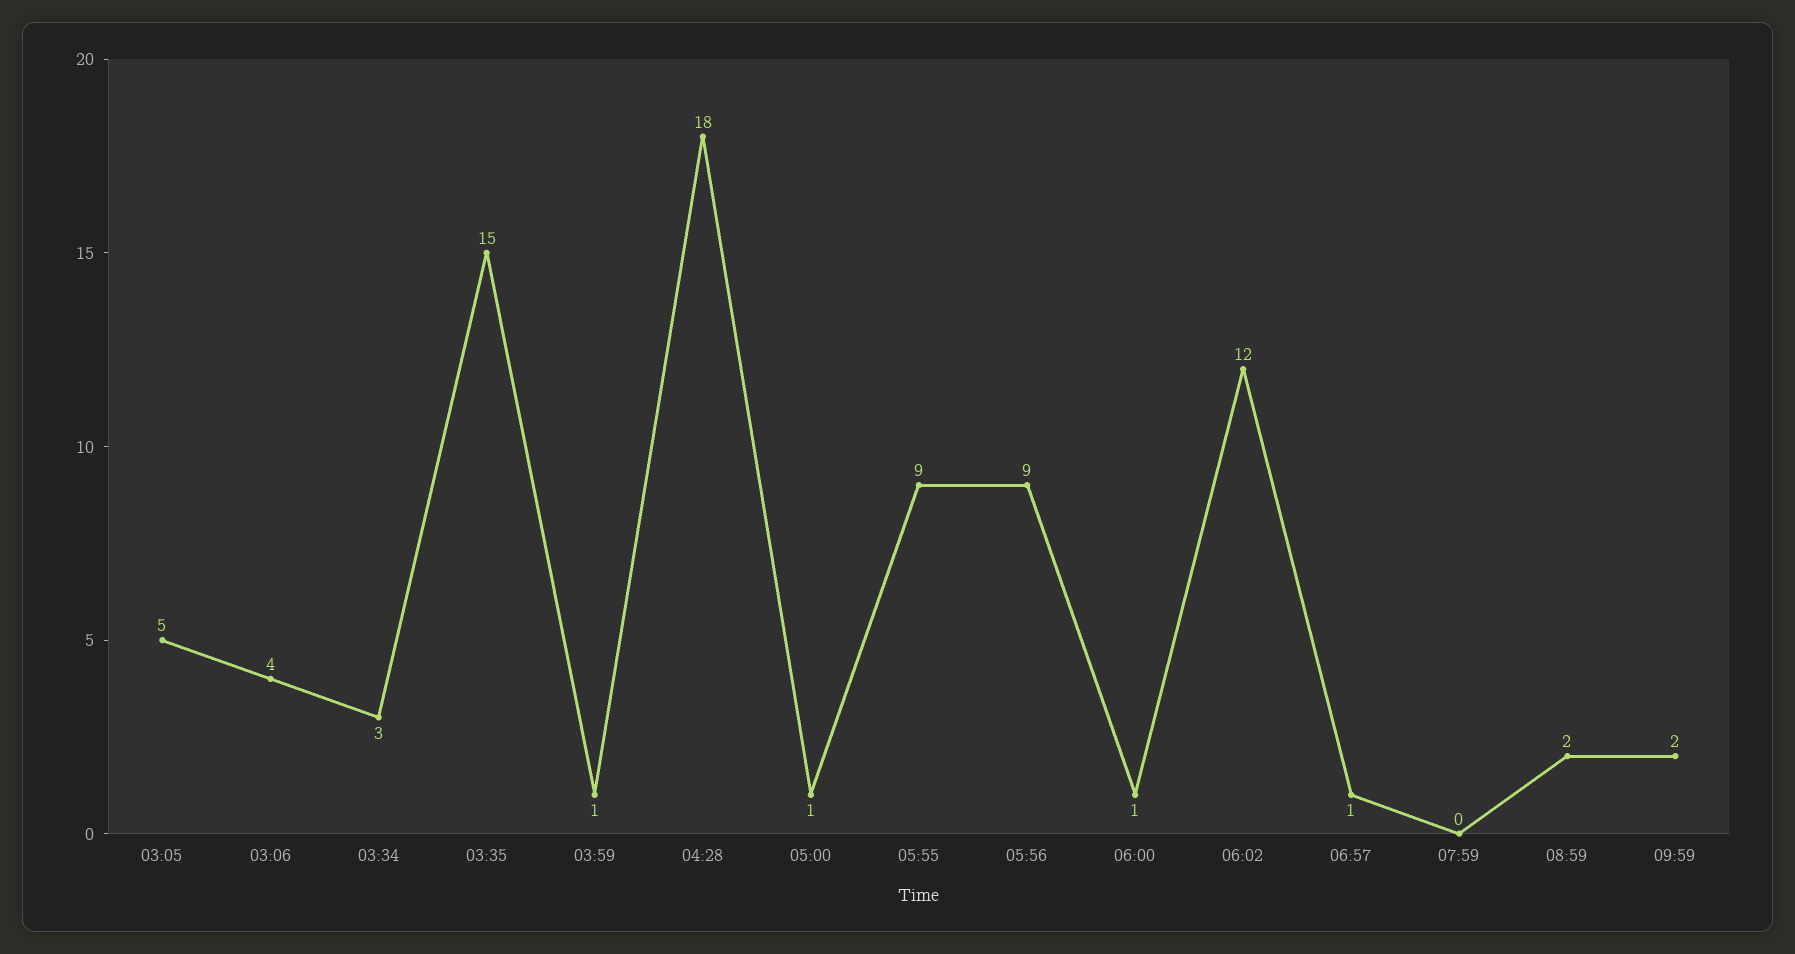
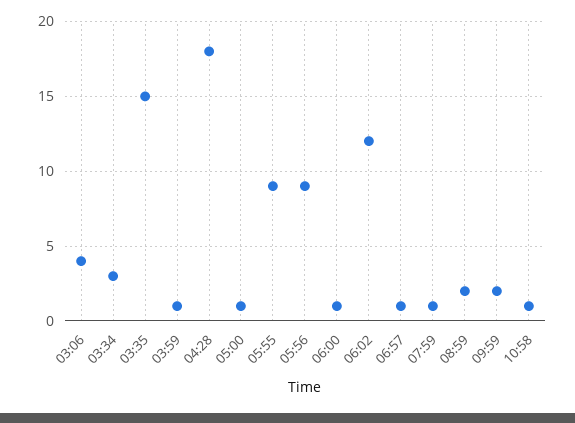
03:05: 5 -> none
07:59: 0 -> 1
10:58: none -> 1

